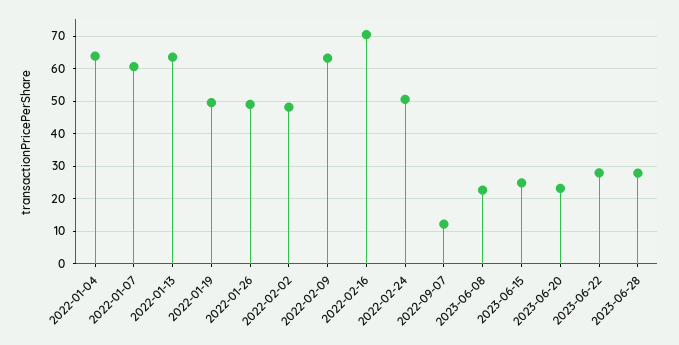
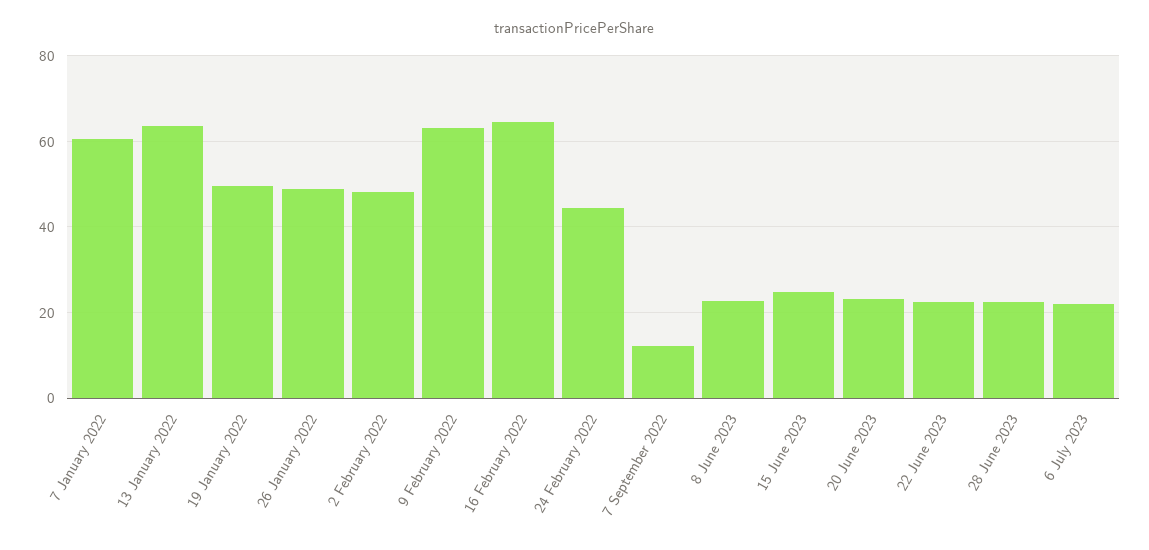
2022-01-04: 64 -> none
2022-02-16: 70 -> 64
2022-02-24: 50 -> 44
2023-06-22: 28 -> 22
2023-06-28: 28 -> 22
6 July 2023: none -> 22

